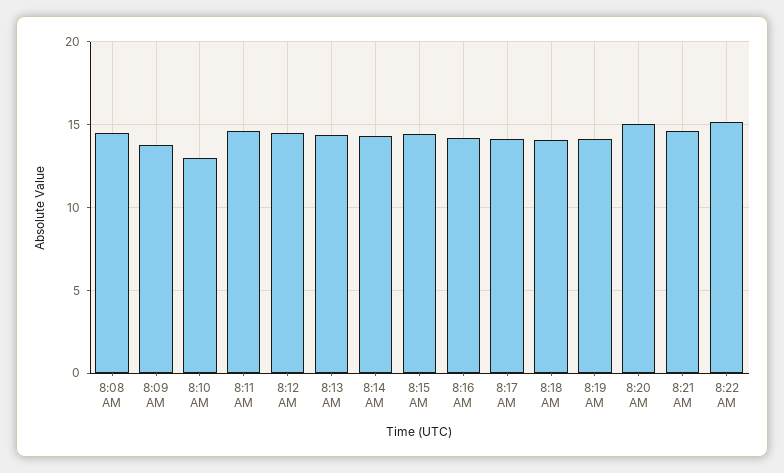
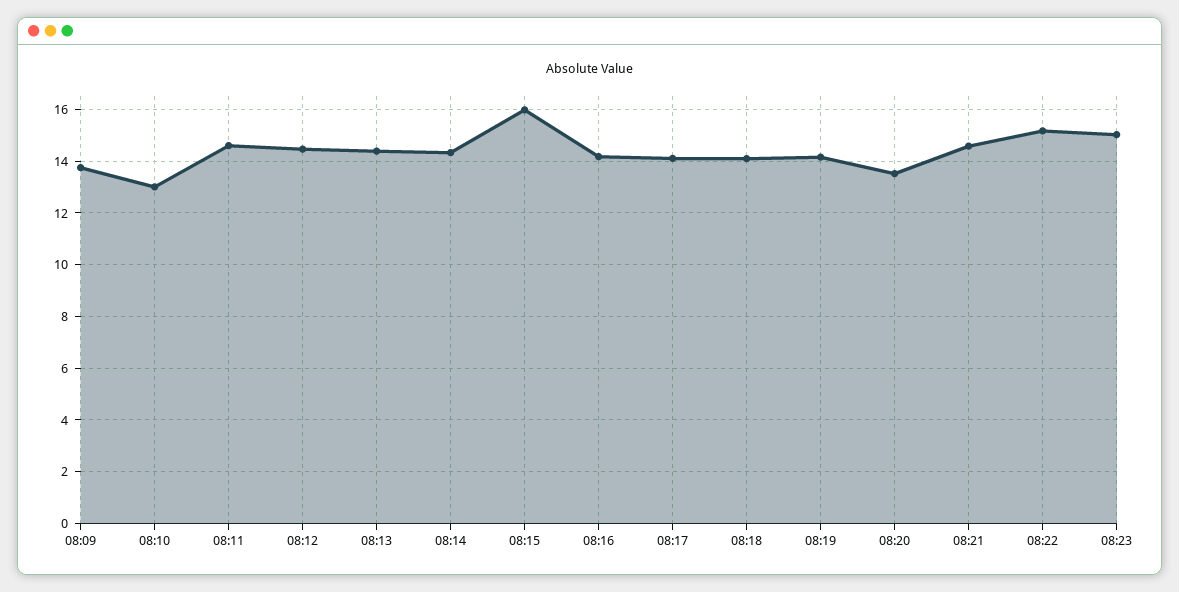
8:08 AM: 14.5 -> none
8:15 AM: 14.5 -> 16
8:20 AM: 15 -> 13.5
08:23: none -> 15

